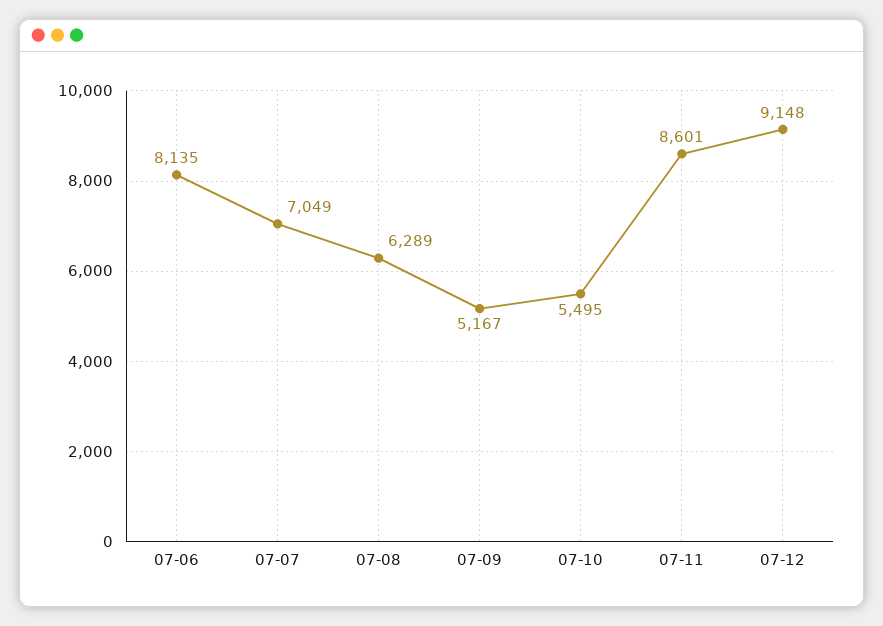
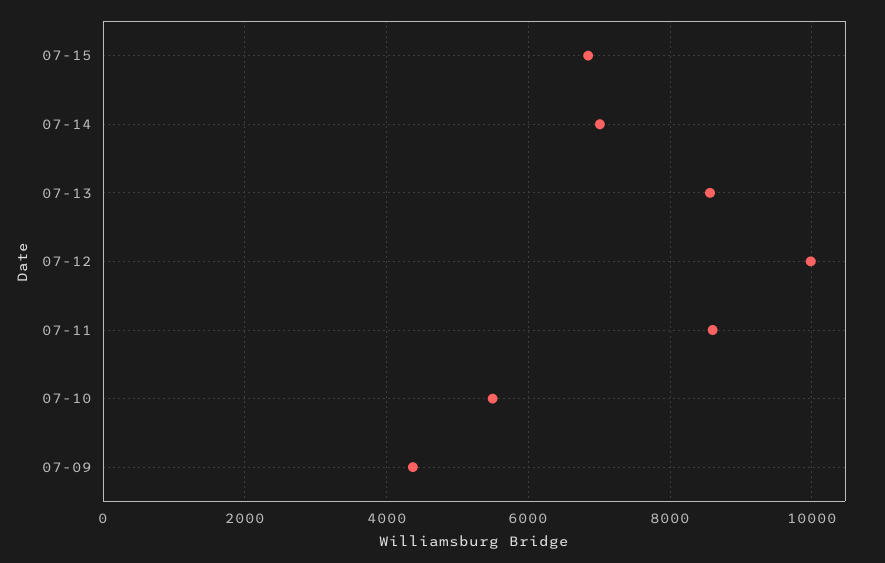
07-06: 8135 -> none
07-07: 7049 -> none
07-08: 6289 -> none
07-09: 5167 -> 4400
07-12: 9148 -> 10000
07-15: none -> 6800
07-14: none -> 7000
07-13: none -> 8600

